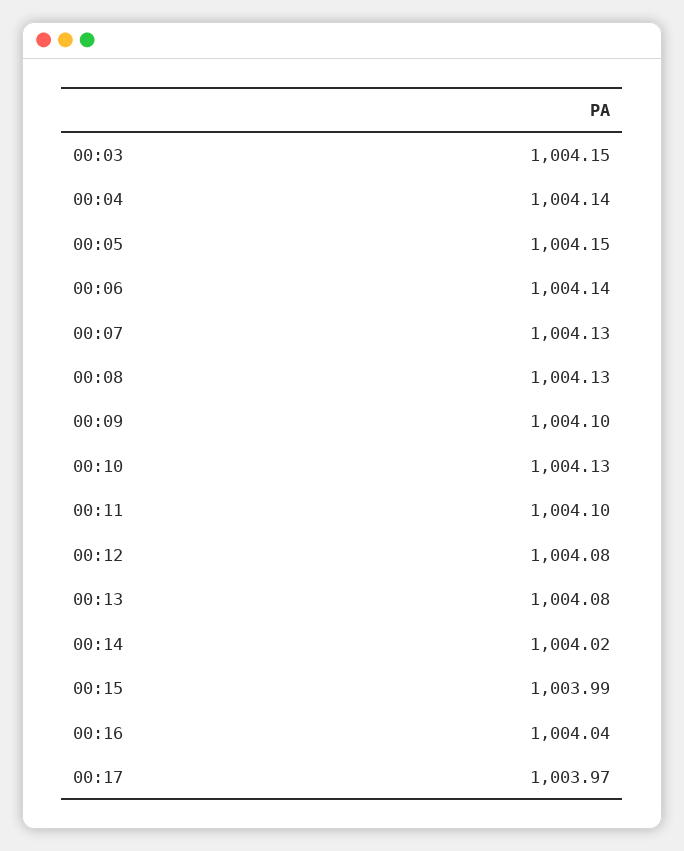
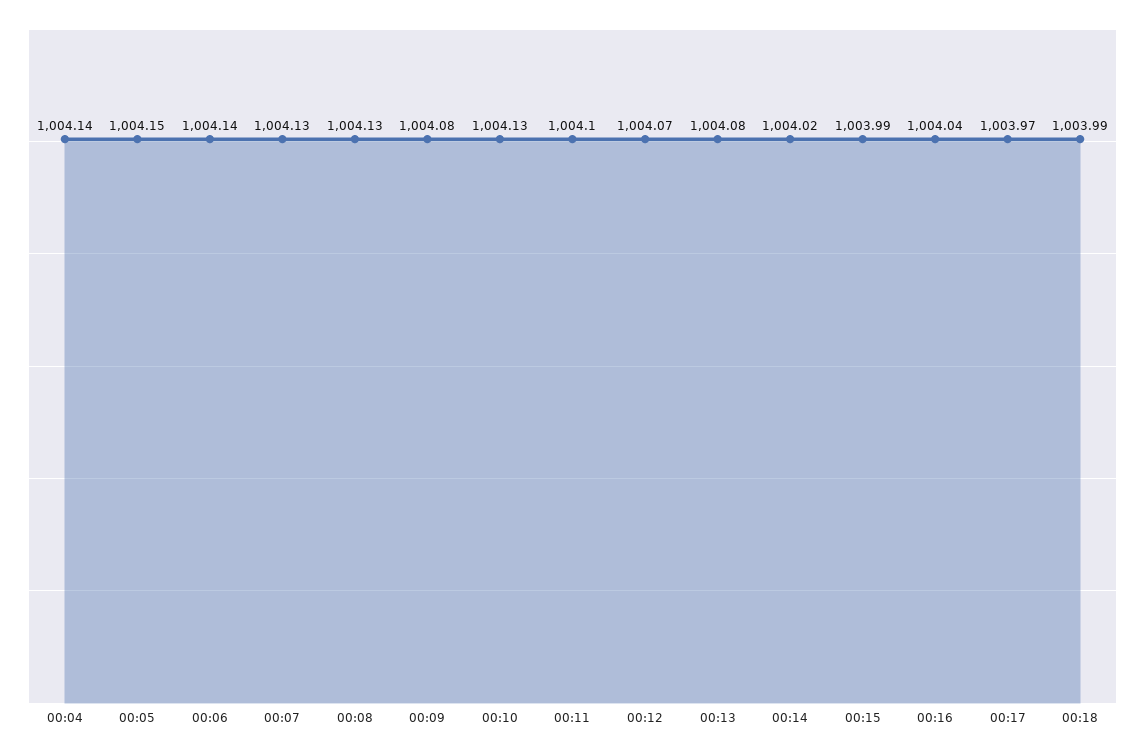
00:03: 1004.15 -> none
00:09: 1004.1 -> 1004.08
00:12: 1004.08 -> 1004.07
00:18: none -> 1003.99

